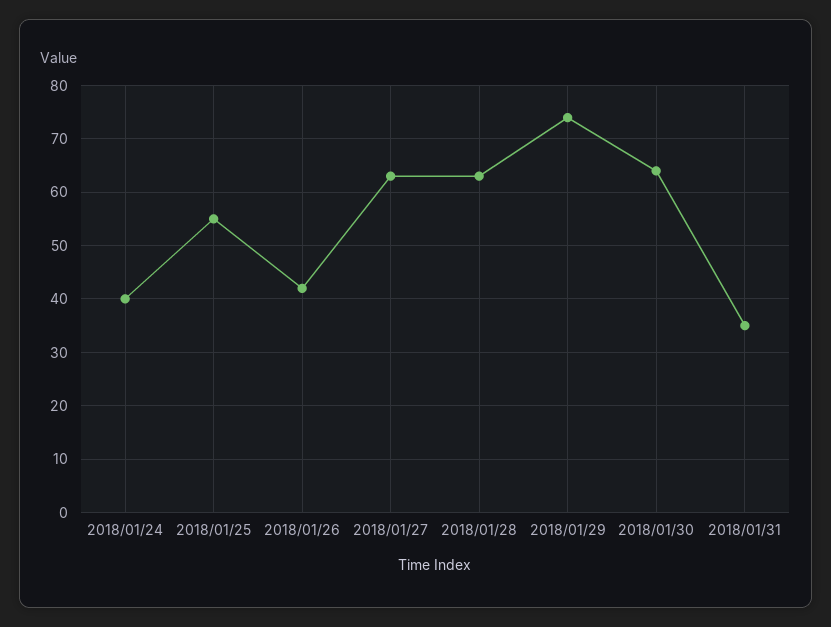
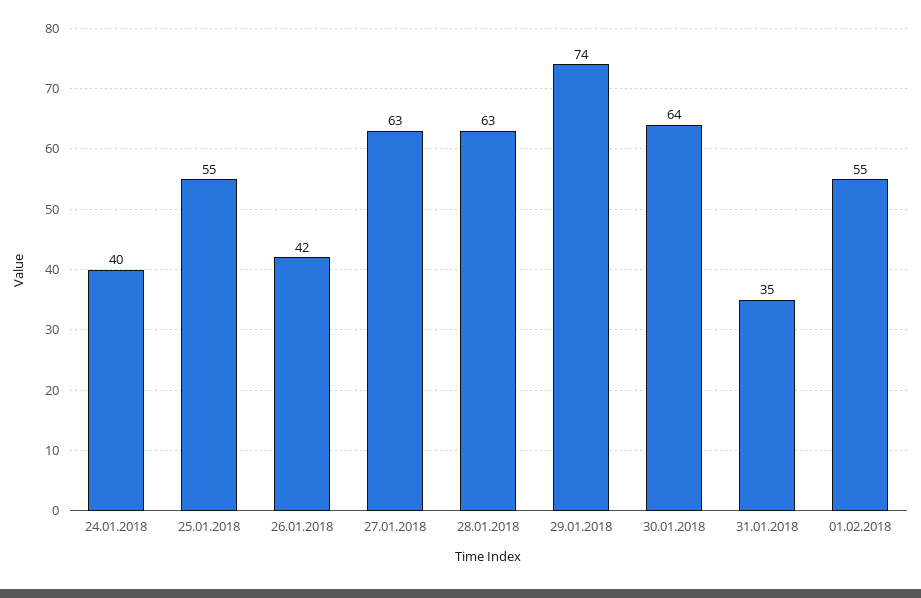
01.02.2018: none -> 55

